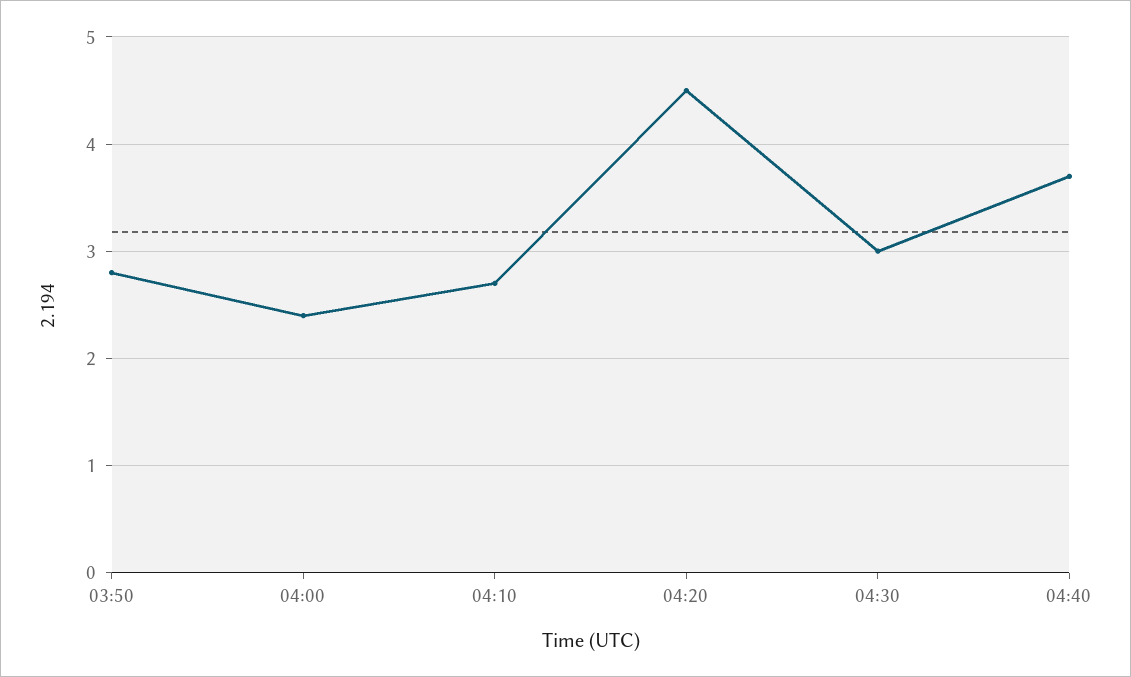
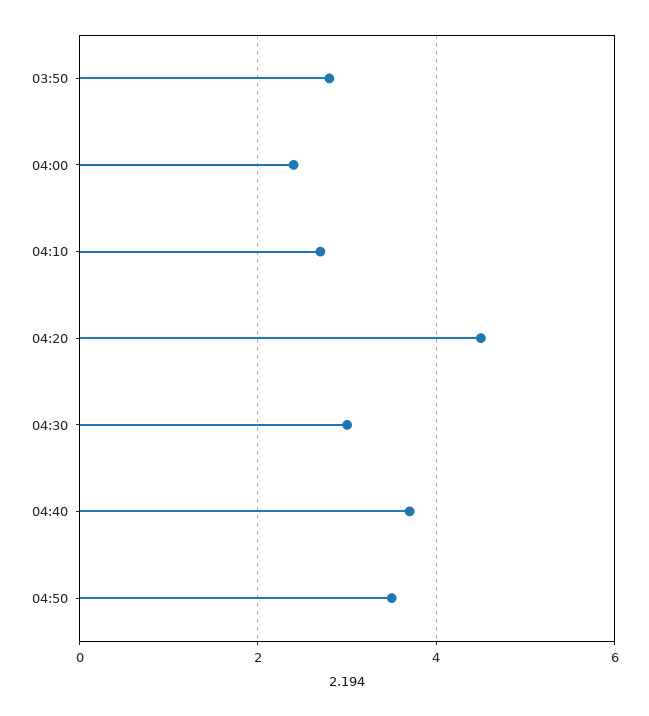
04:50: none -> 3.5

